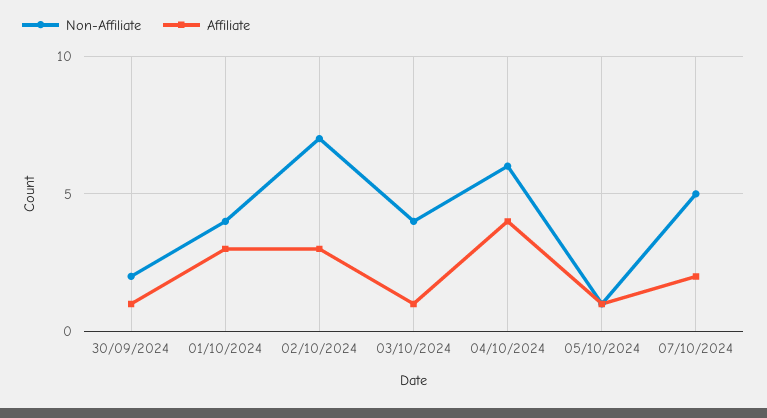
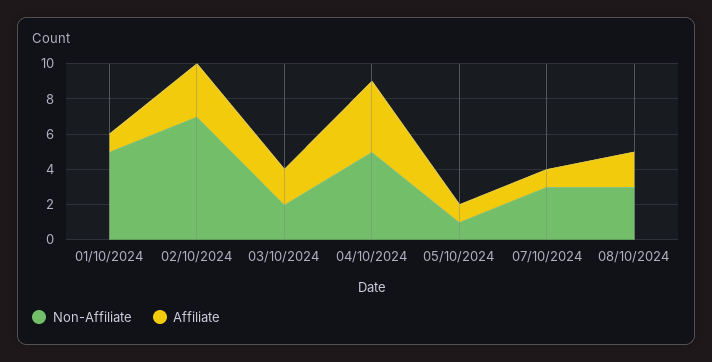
Non-Affiliate, 30/09/2024: 2 -> none
Affiliate, 30/09/2024: 1 -> none
Non-Affiliate, 01/10/2024: 4 -> 5
Affiliate, 01/10/2024: 3 -> 1
Non-Affiliate, 03/10/2024: 4 -> 2
Affiliate, 03/10/2024: 1 -> 2
Non-Affiliate, 04/10/2024: 6 -> 5
Non-Affiliate, 07/10/2024: 5 -> 3
Affiliate, 07/10/2024: 2 -> 1
Non-Affiliate, 08/10/2024: none -> 3
Affiliate, 08/10/2024: none -> 2

